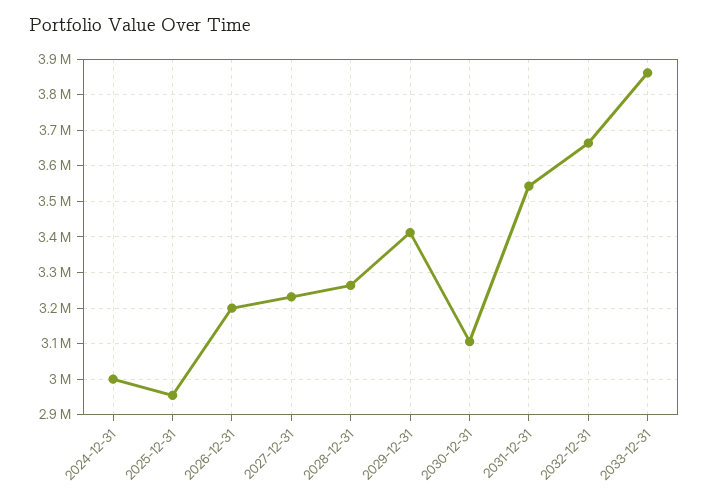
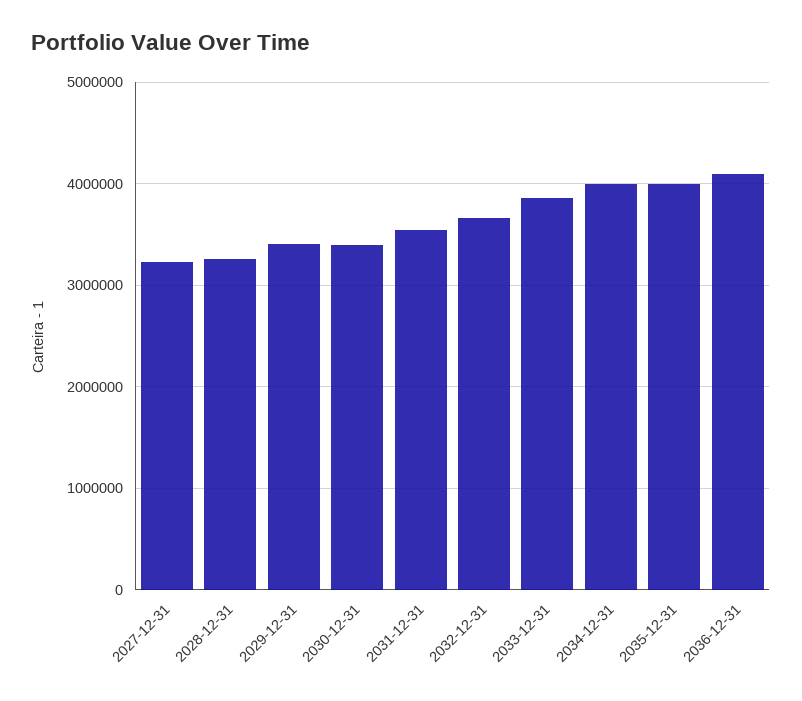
2024-12-31: 3000000 -> none
2025-12-31: 2960000 -> none
2026-12-31: 3200000 -> none
2030-12-31: 3100000 -> 3400000
2034-12-31: none -> 4000000
2035-12-31: none -> 4000000
2036-12-31: none -> 4100000

